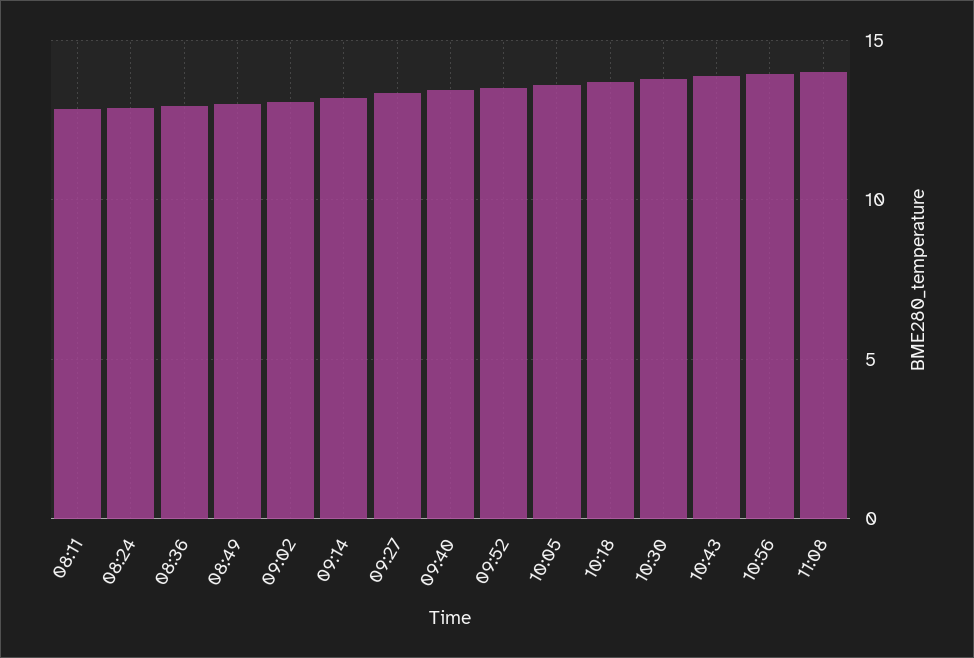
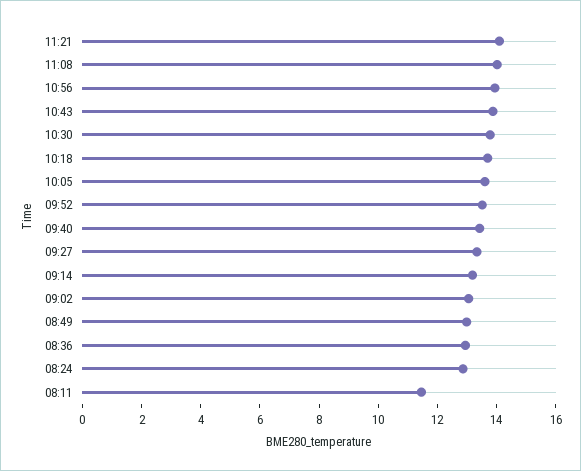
08:11: 13 -> 11.5
11:21: none -> 14

